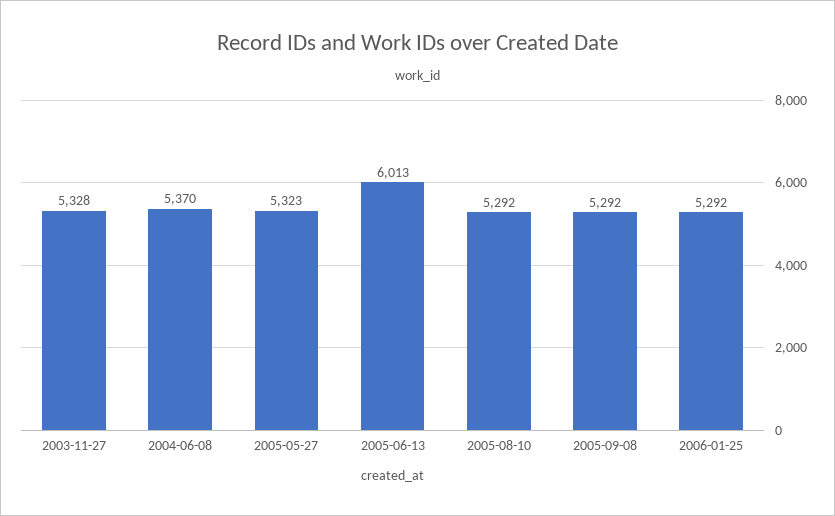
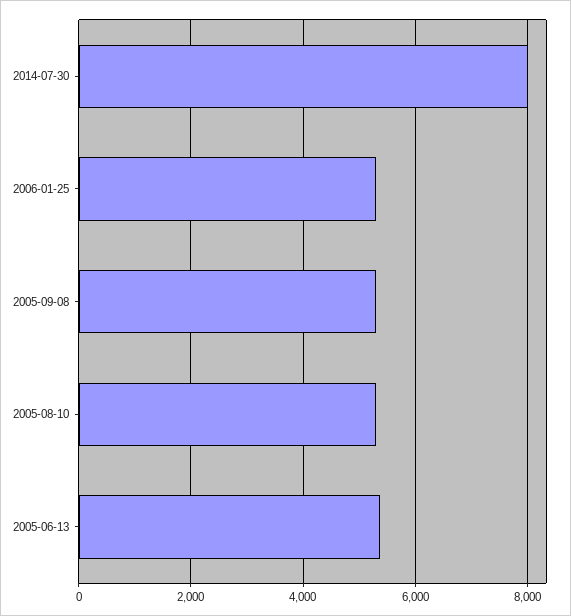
2003-11-27: 5328 -> none
2004-06-08: 5370 -> none
2005-05-27: 5323 -> none
2005-06-13: 6013 -> 5400
2014-07-30: none -> 8000

